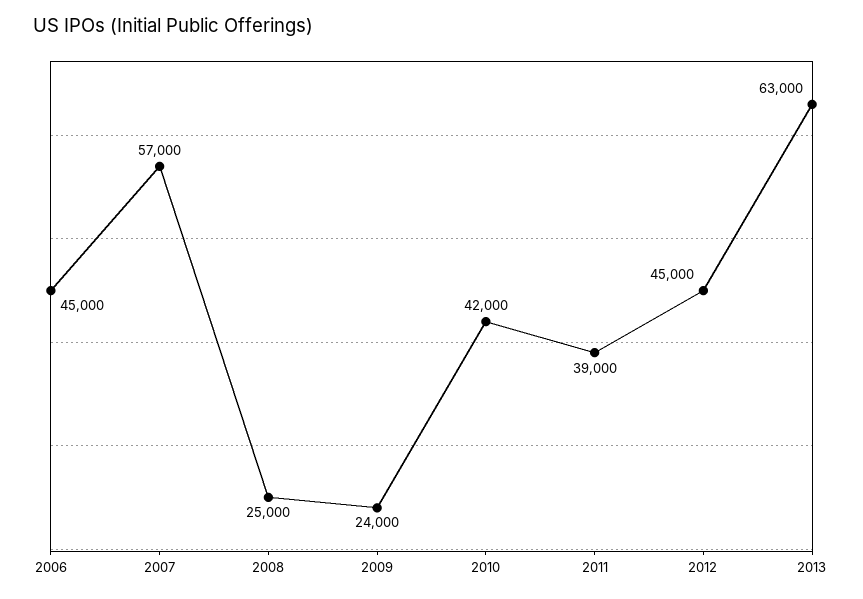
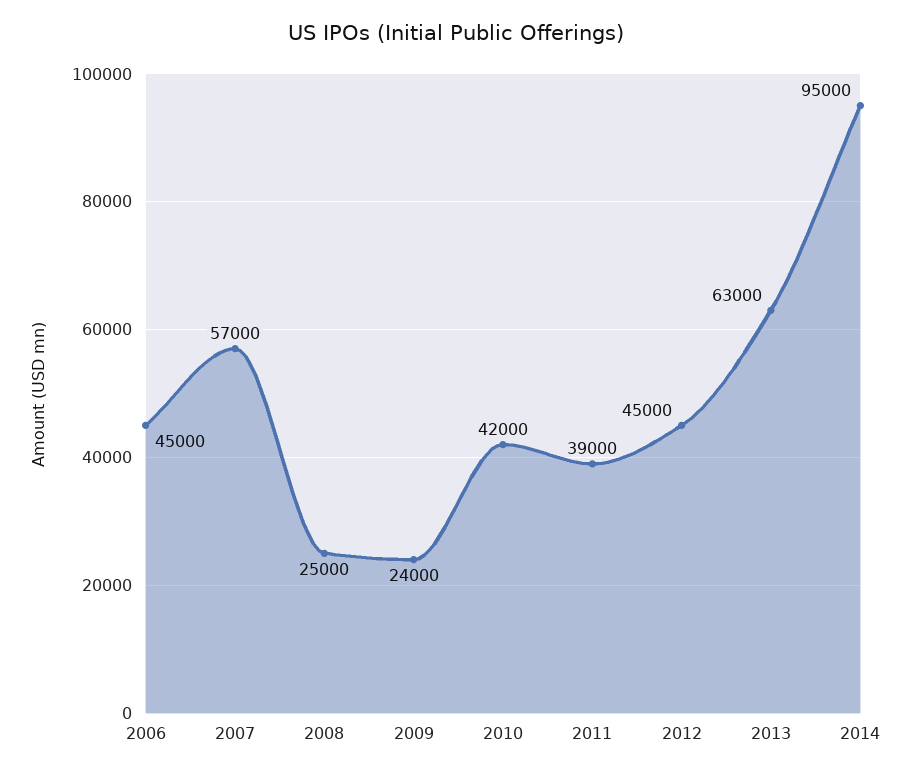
2014: none -> 95000

